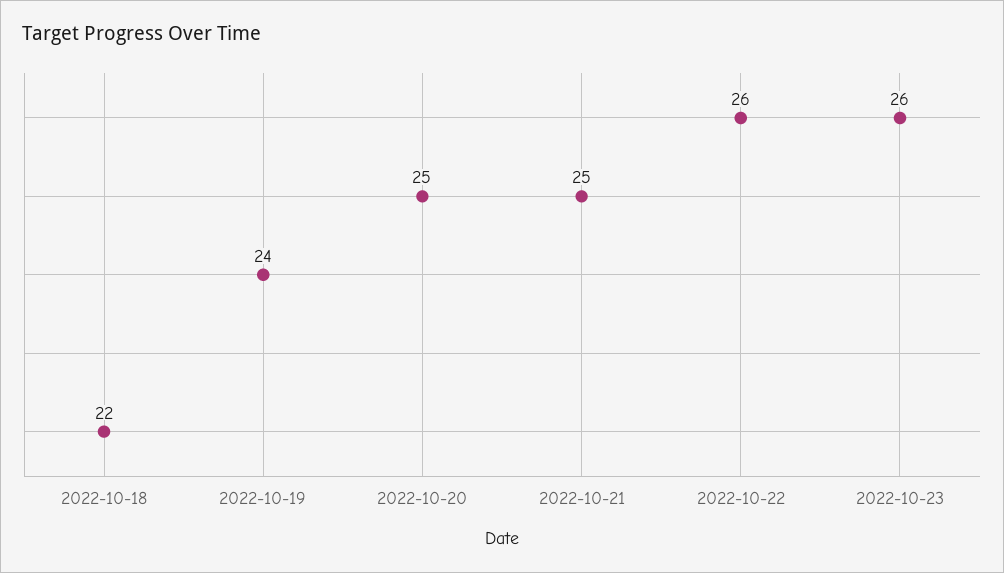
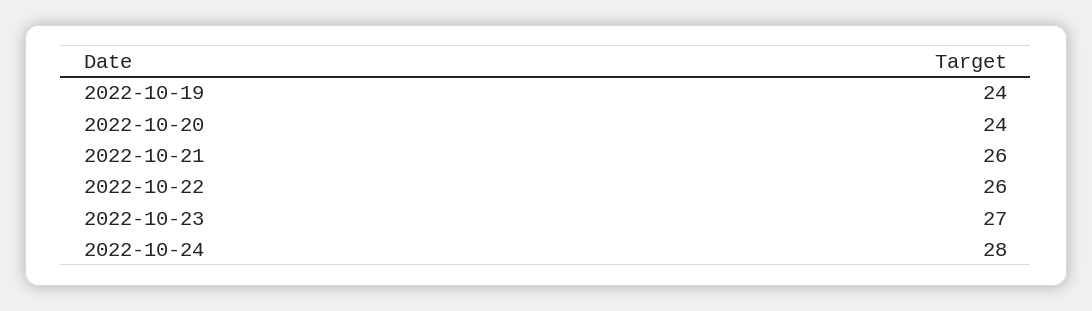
2022-10-18: 22 -> none
2022-10-20: 25 -> 24
2022-10-21: 25 -> 26
2022-10-23: 26 -> 27
2022-10-24: none -> 28

